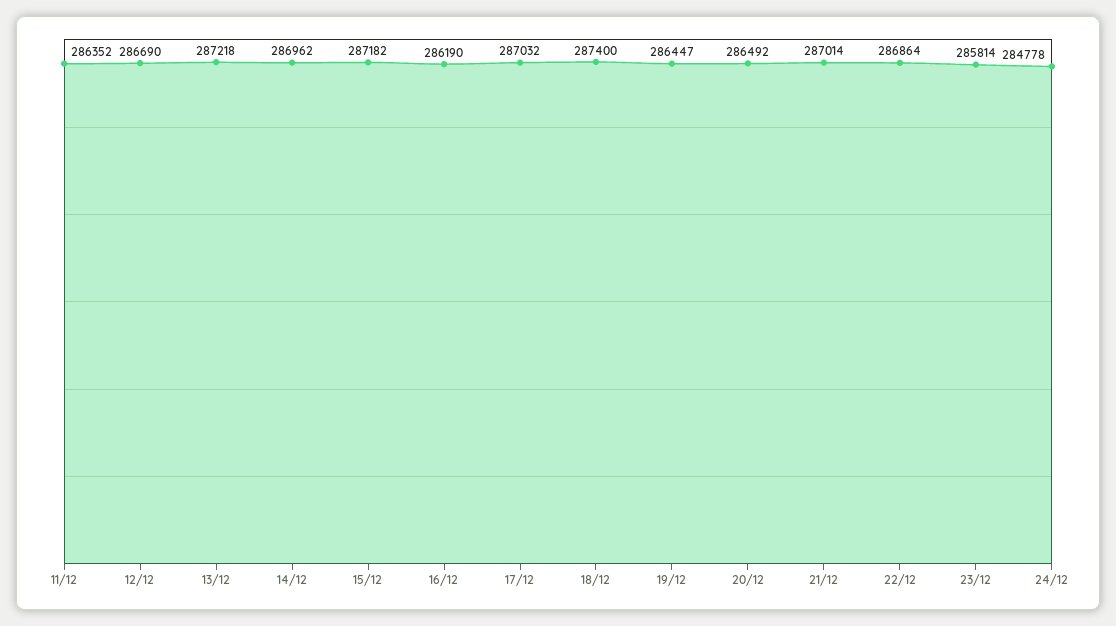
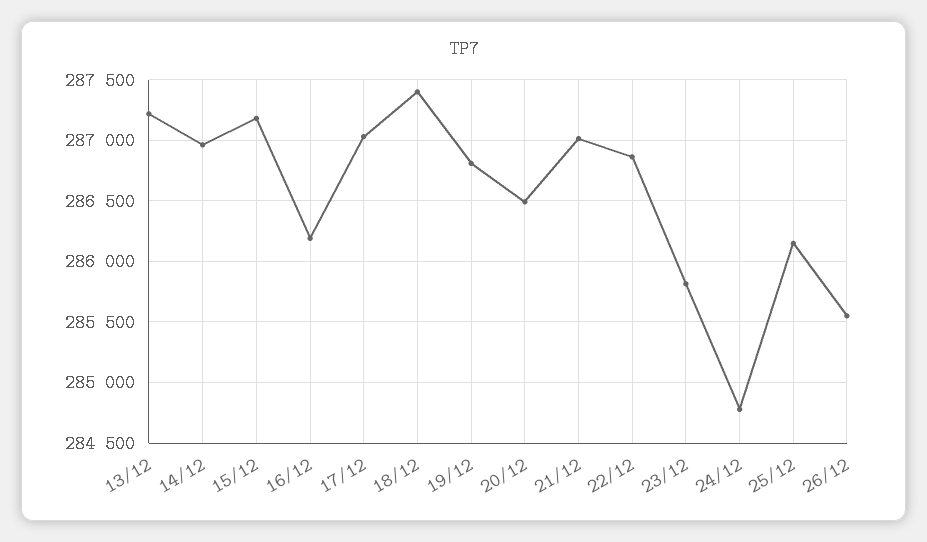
11/12: 286352 -> none
12/12: 286690 -> none
19/12: 286447 -> 286800
25/12: none -> 286150
26/12: none -> 285550

